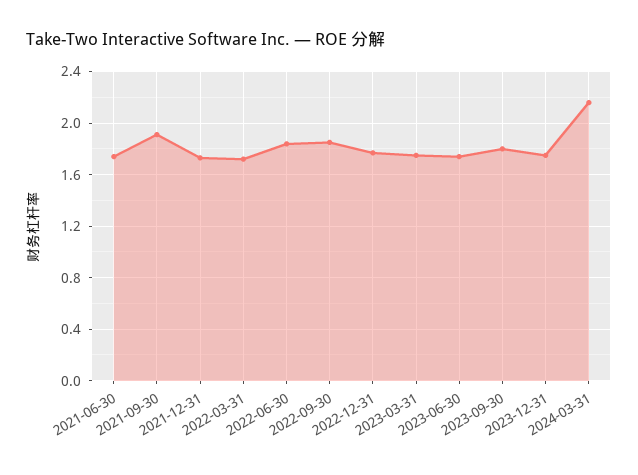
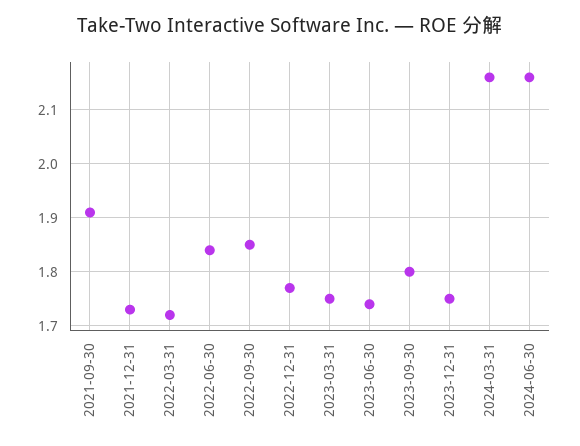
2021-06-30: 1.75 -> none
2024-06-30: none -> 2.15

